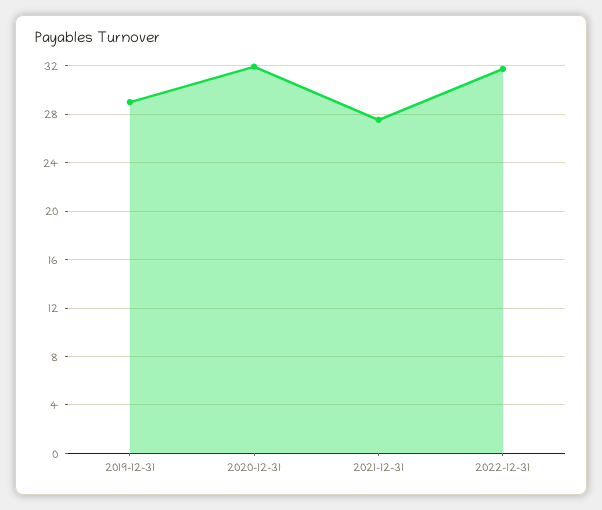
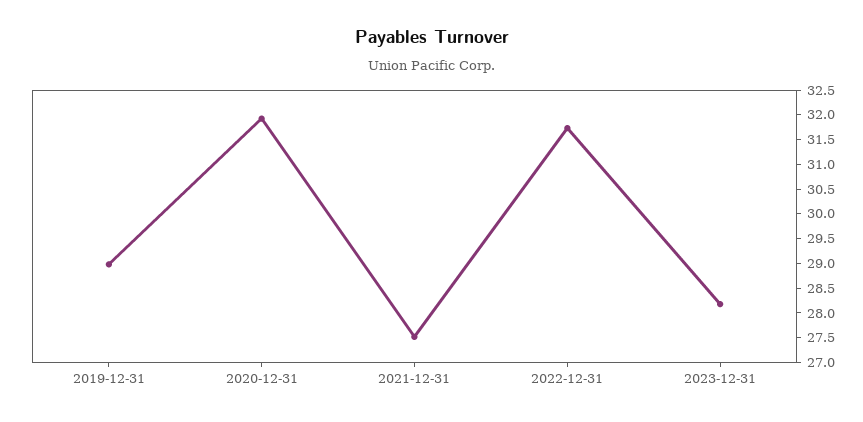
2023-12-31: none -> 28.25

